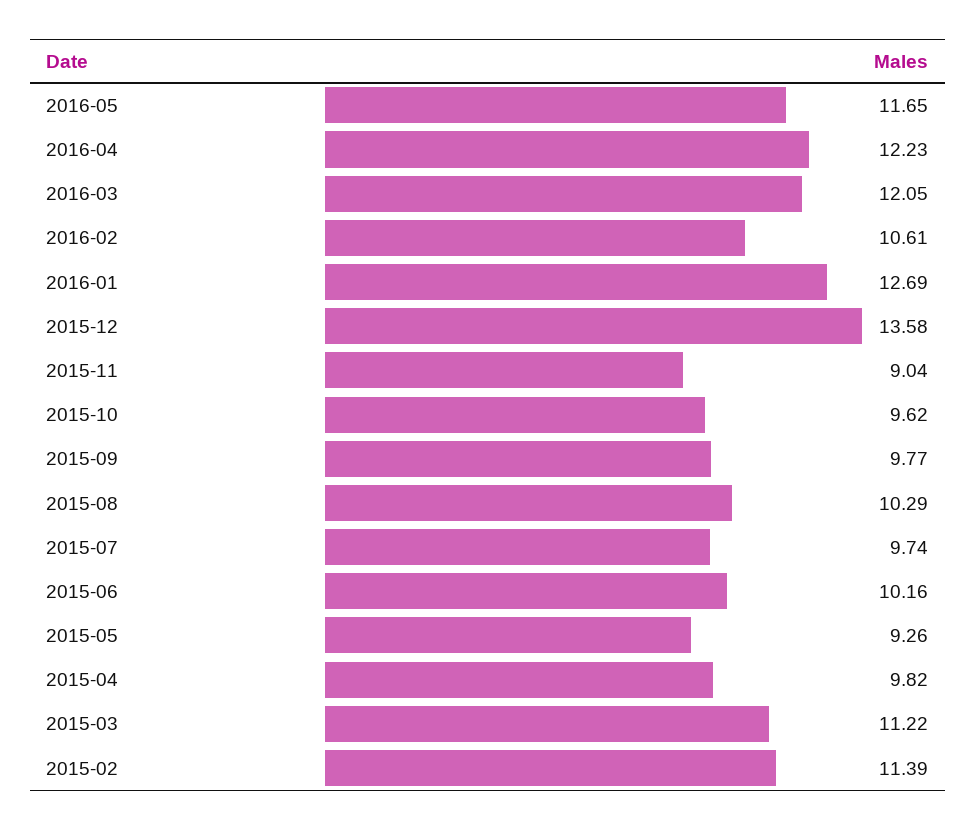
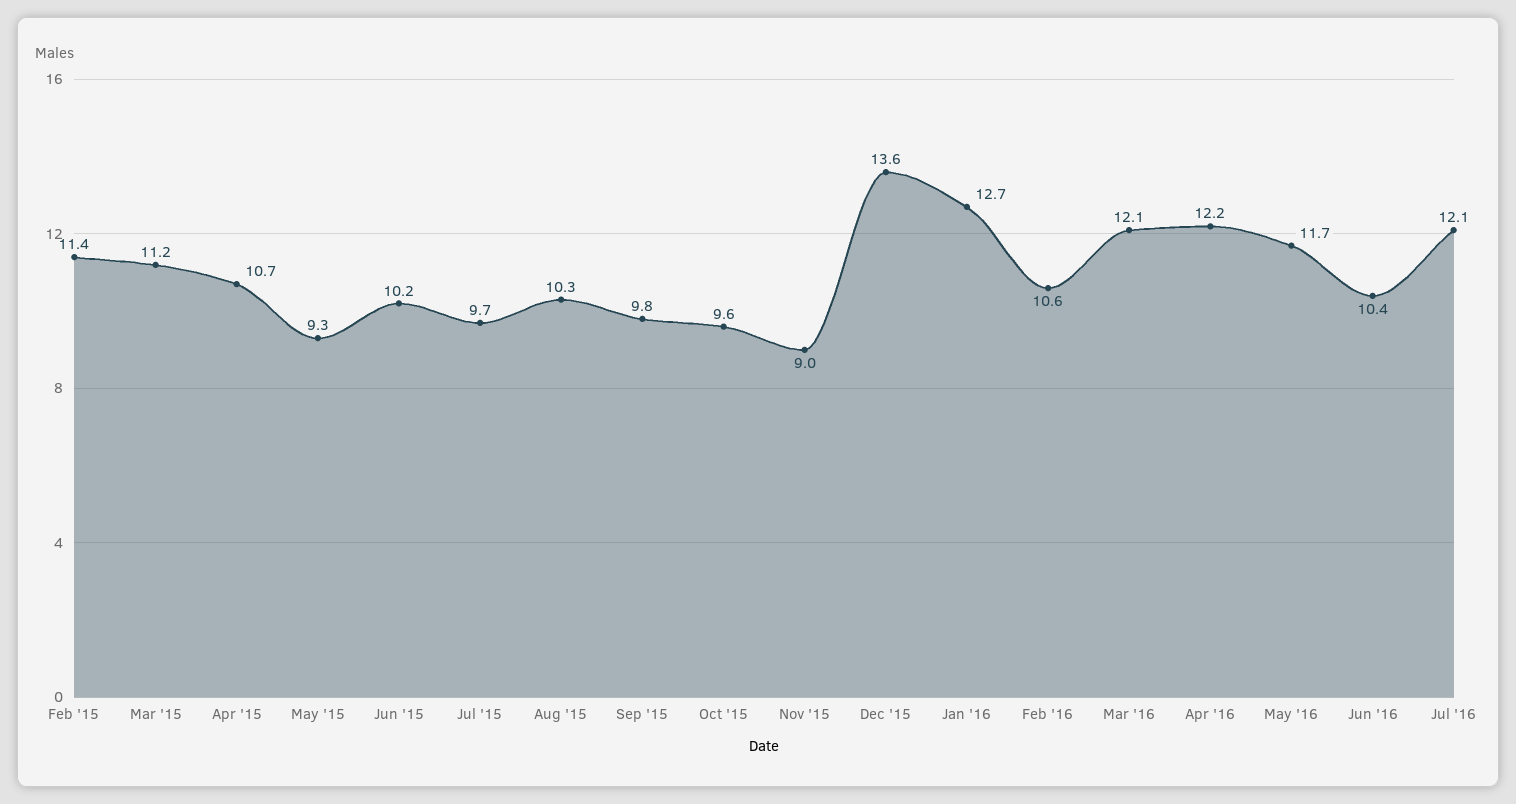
2015-04: 9.82 -> 10.7
Jun '16: none -> 10.4
Jul '16: none -> 12.1

